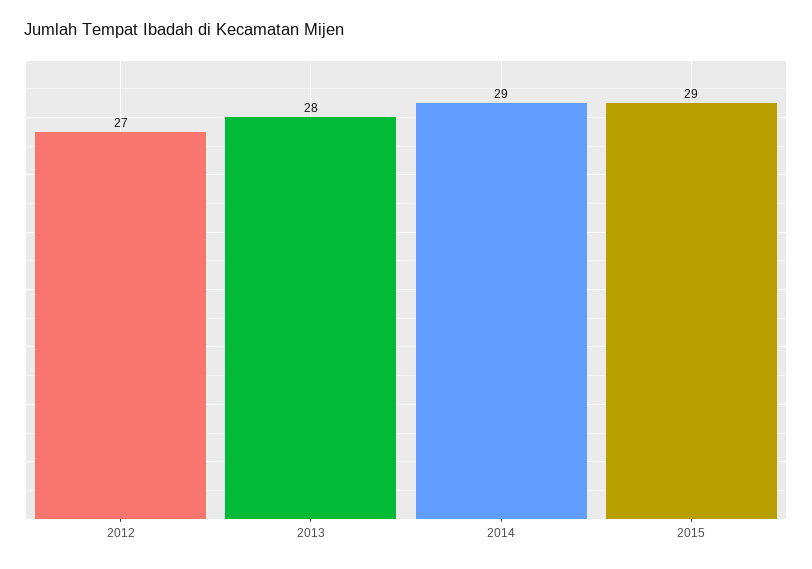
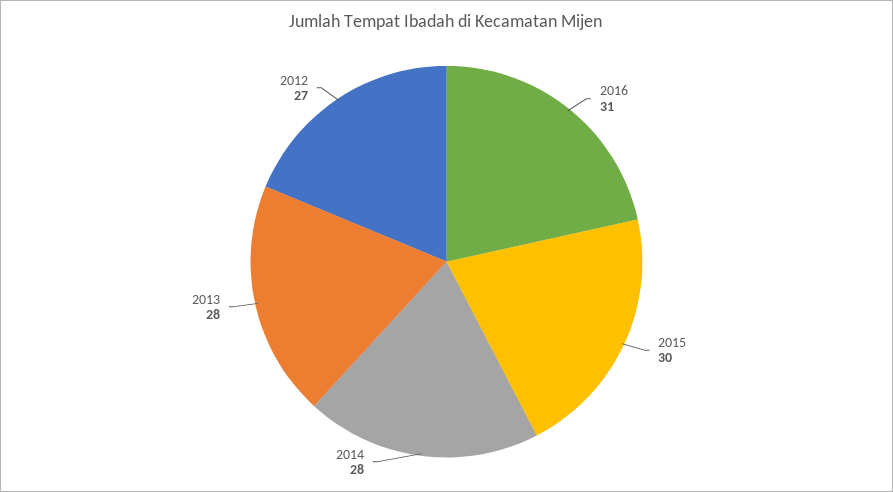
2014: 29 -> 28
2015: 29 -> 30
2016: none -> 31

